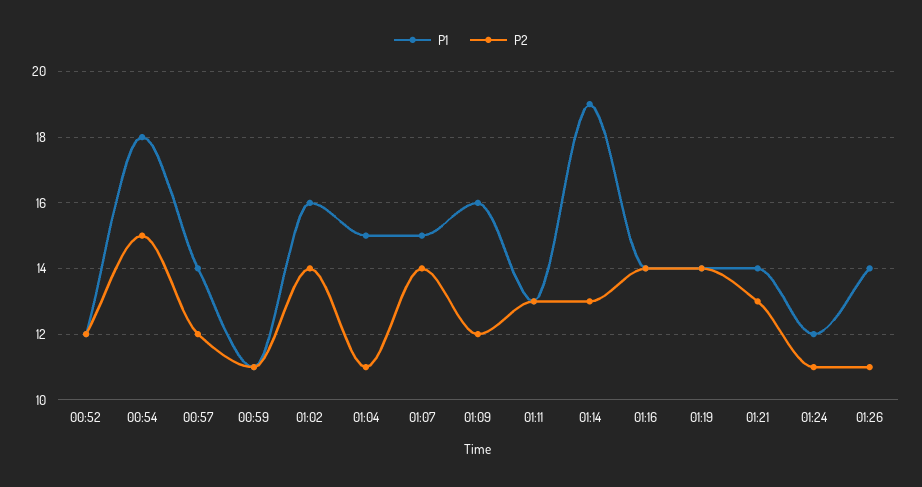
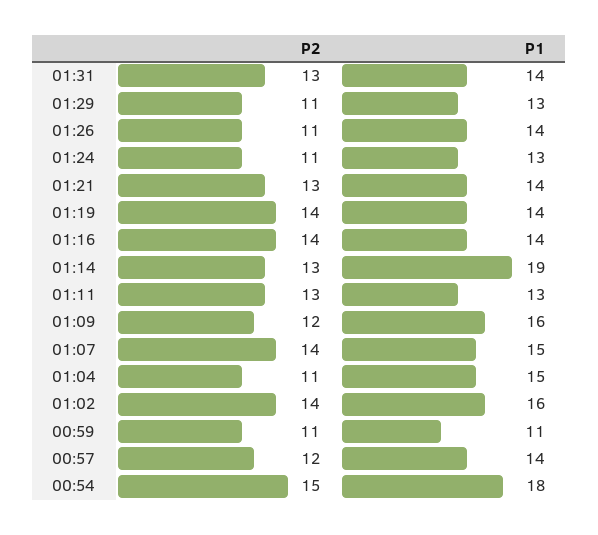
P1, 00:52: 12 -> none
P2, 00:52: 12 -> none
P1, 01:24: 12 -> 13
P2, 01:31: none -> 13
P1, 01:31: none -> 14
P2, 01:29: none -> 11
P1, 01:29: none -> 13

